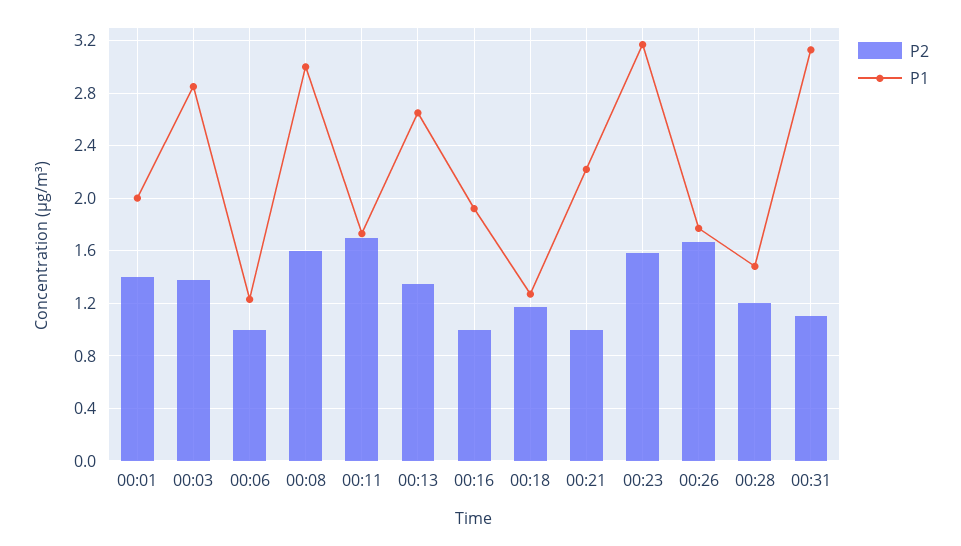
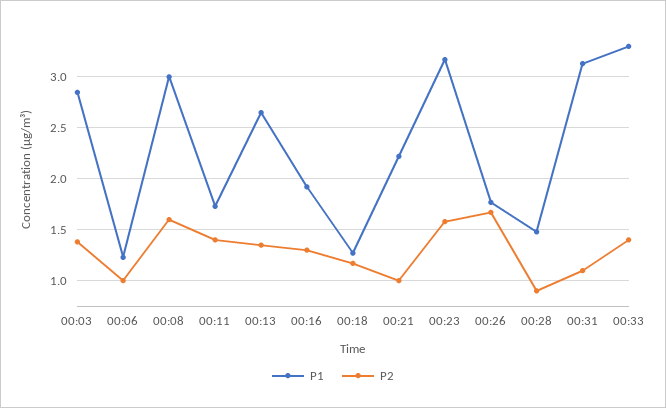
P2, 00:01: 1.4 -> none
P1, 00:01: 2 -> none
P2, 00:11: 1.7 -> 1.4
P2, 00:16: 1 -> 1.3
P2, 00:28: 1.2 -> 0.9
P1, 00:33: none -> 3.3
P2, 00:33: none -> 1.4

